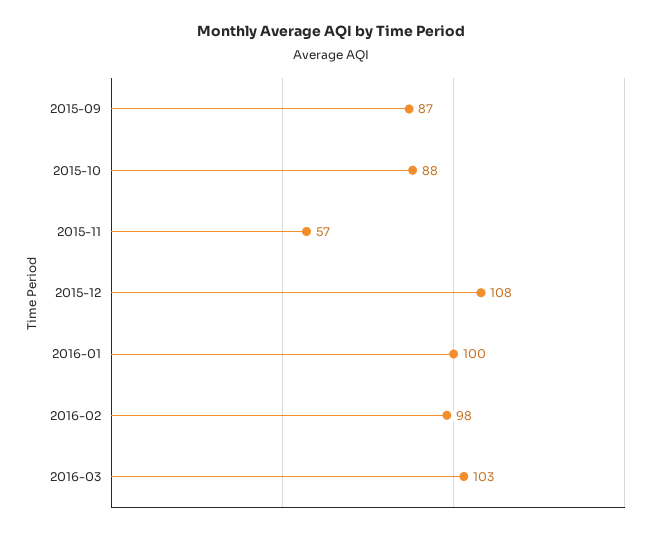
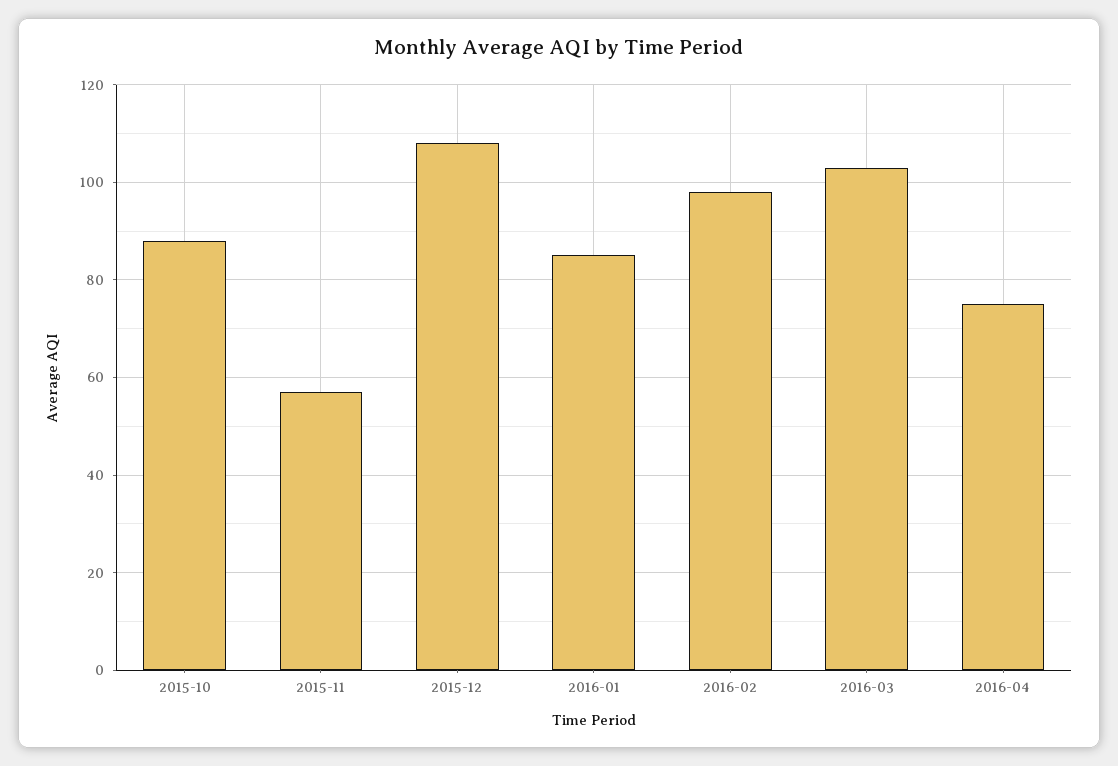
2015-09: 87 -> none
2016-01: 100 -> 85
2016-04: none -> 75

